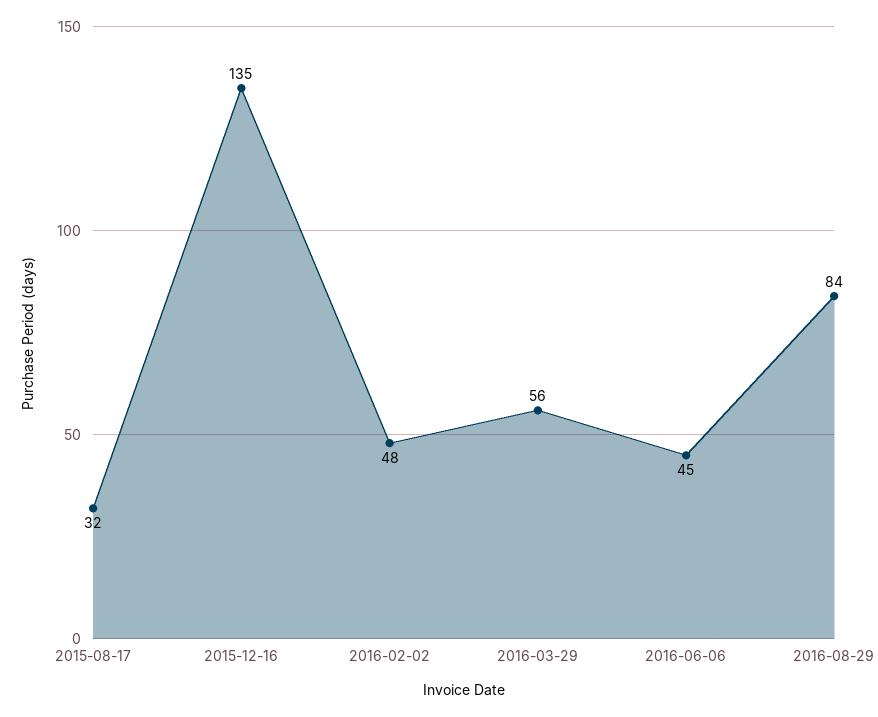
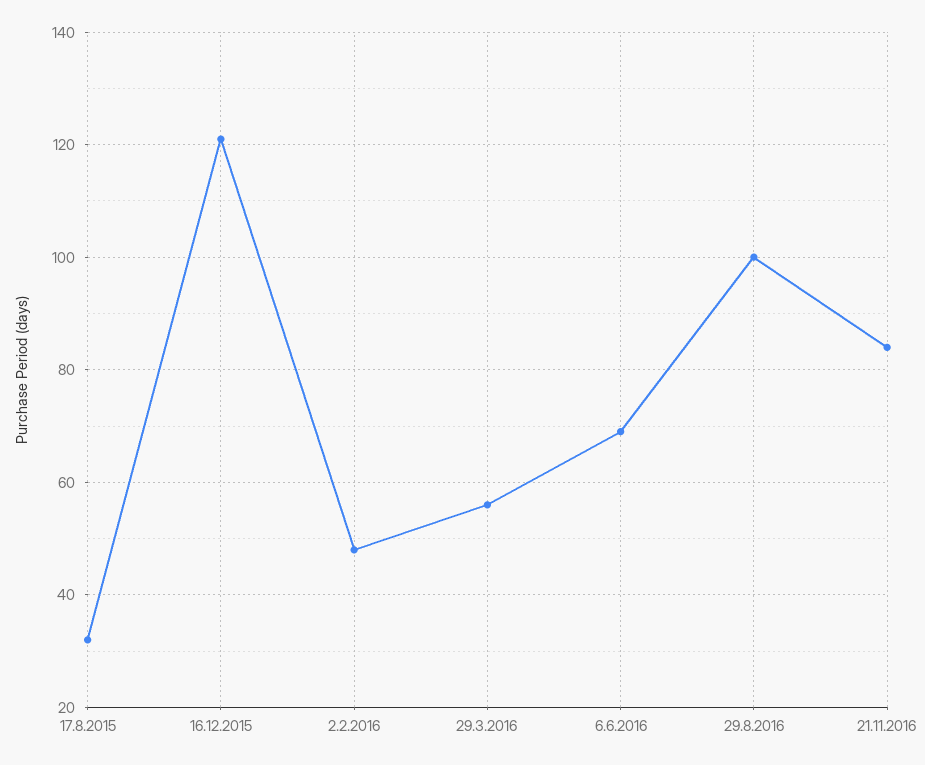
2015-12-16: 135 -> 120
2016-06-06: 45 -> 70
2016-08-29: 84 -> 100
21.11.2016: none -> 85

